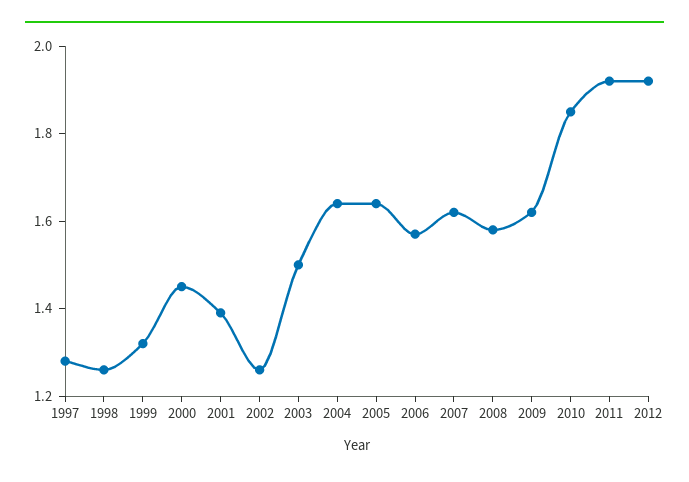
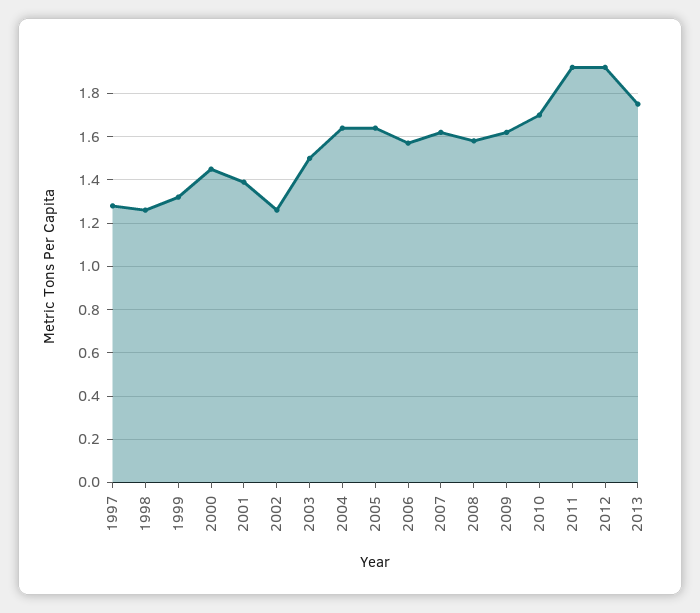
2010: 1.85 -> 1.7
2013: none -> 1.75

